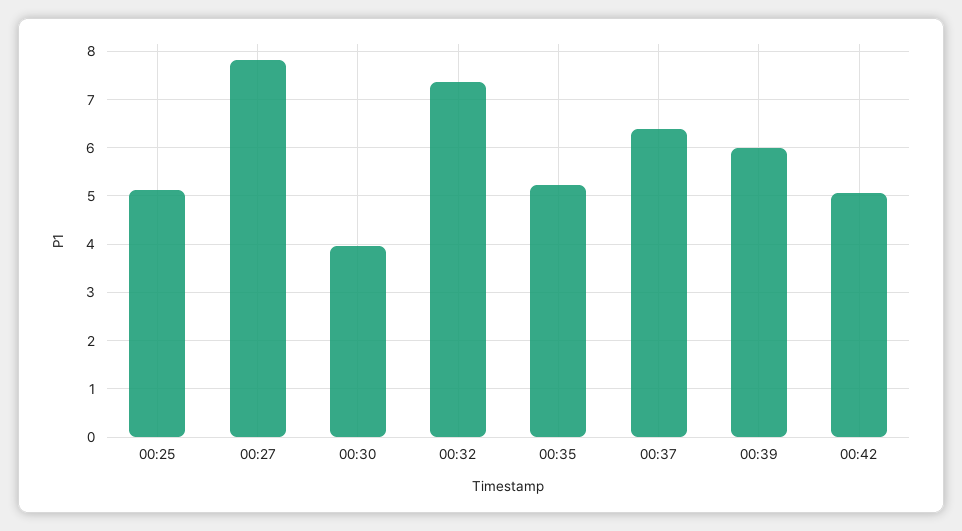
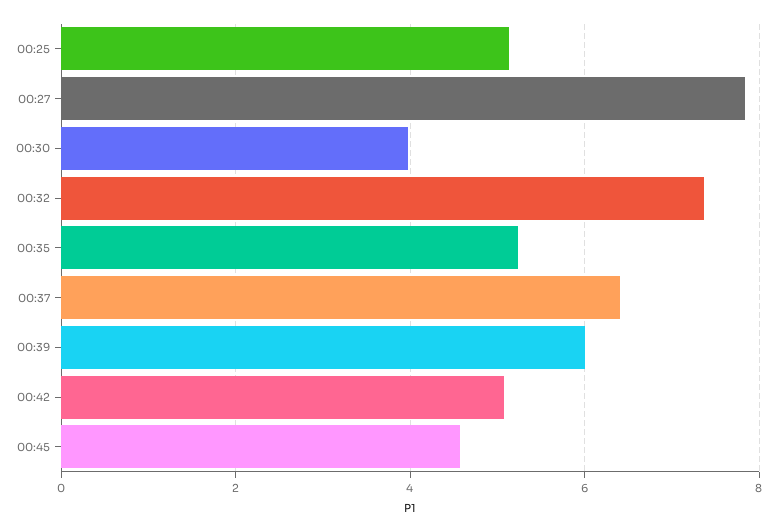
00:45: none -> 4.6

